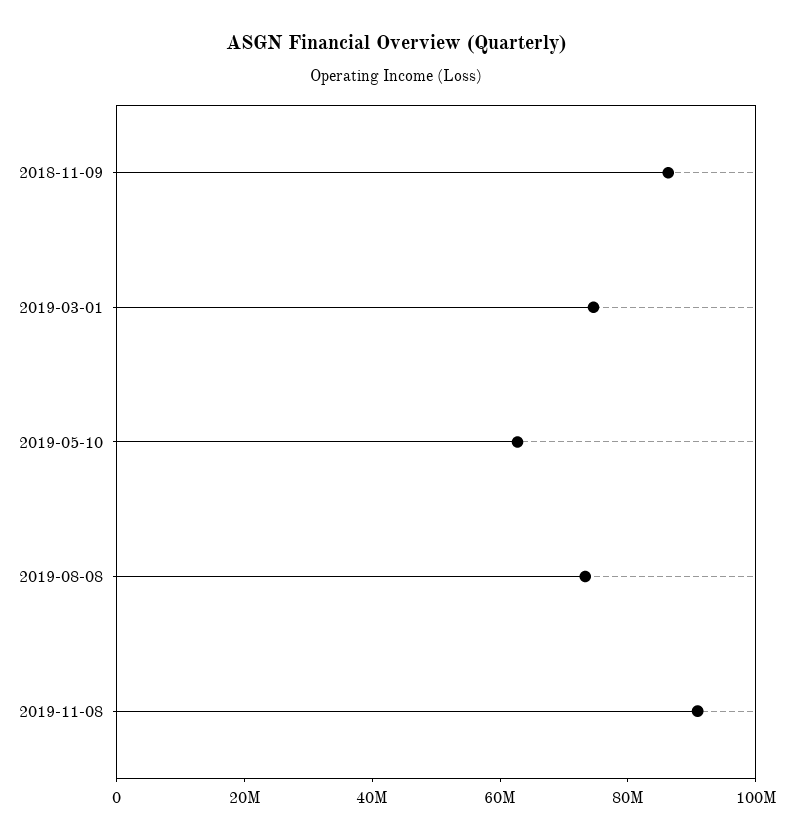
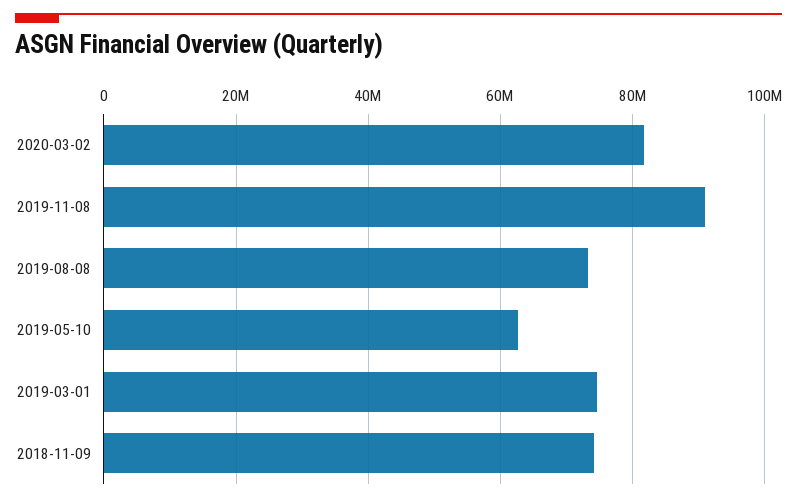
2018-11-09: 85000000 -> 74000000
2020-03-02: none -> 82000000

